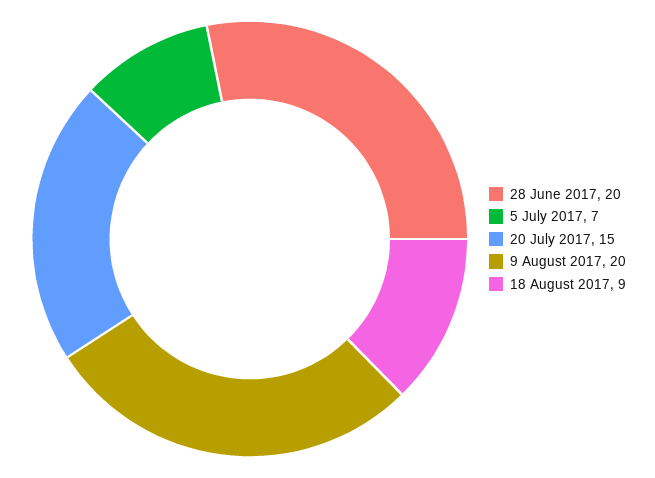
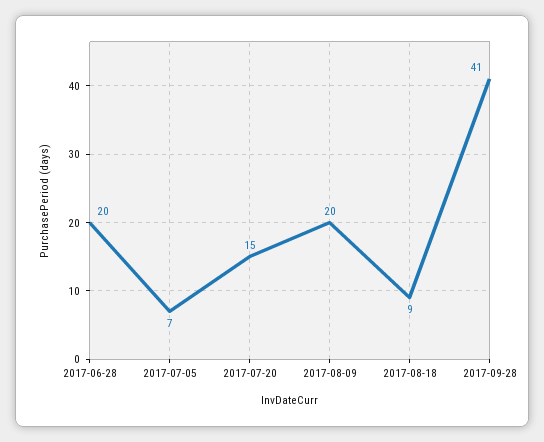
2017-09-28: none -> 41

